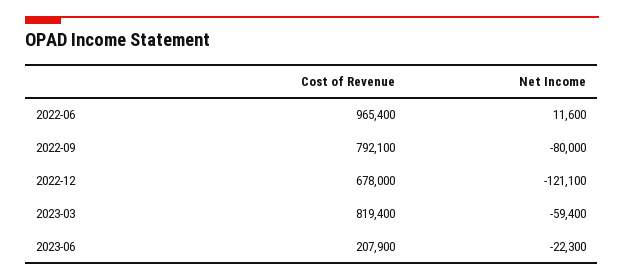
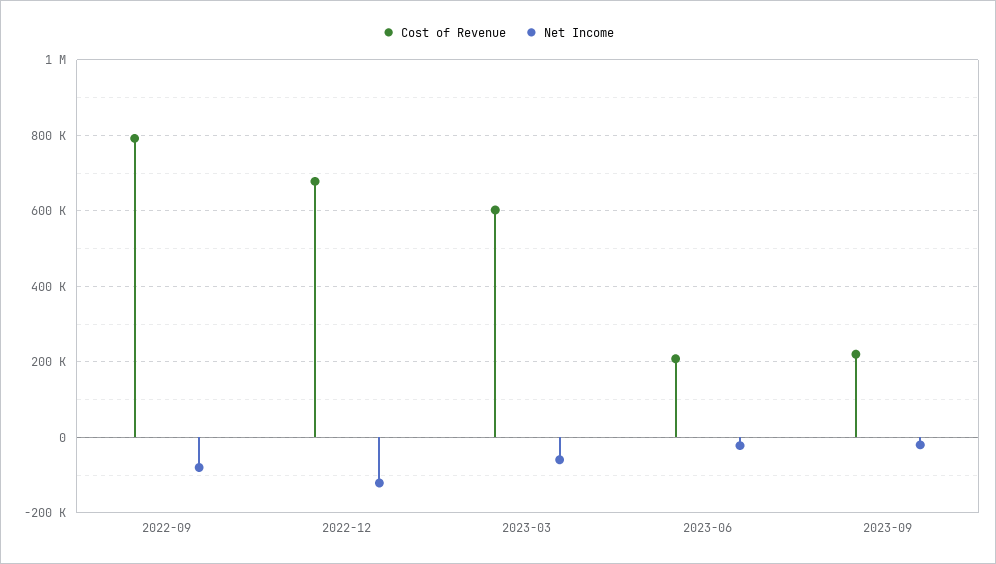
Cost of Revenue, 2022-06: 965400 -> none
Net Income, 2022-06: 11600 -> none
Cost of Revenue, 2023-03: 819400 -> 600000
Cost of Revenue, 2023-09: none -> 220000
Net Income, 2023-09: none -> -20000

